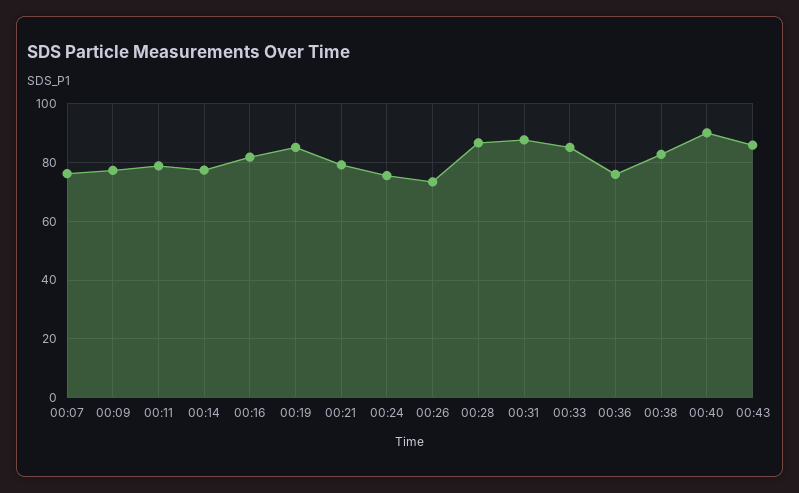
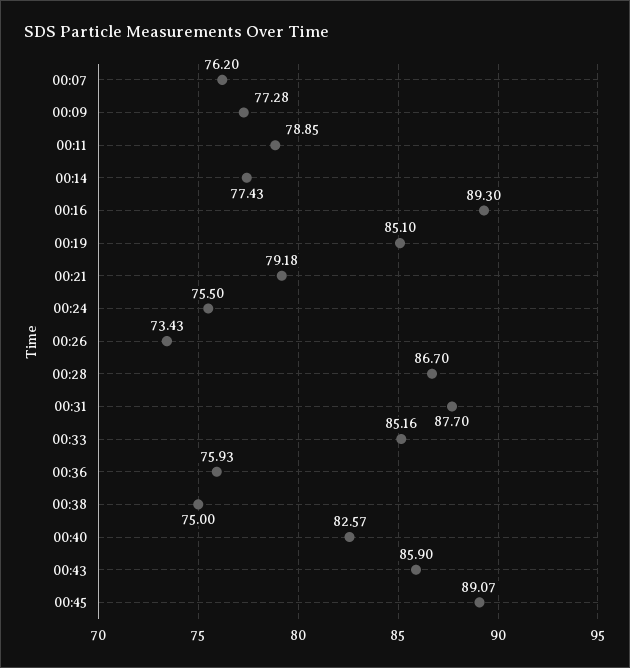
00:16: 82.5 -> 89.3
00:38: 82.5 -> 75
00:40: 90 -> 82.57
00:45: none -> 89.07

